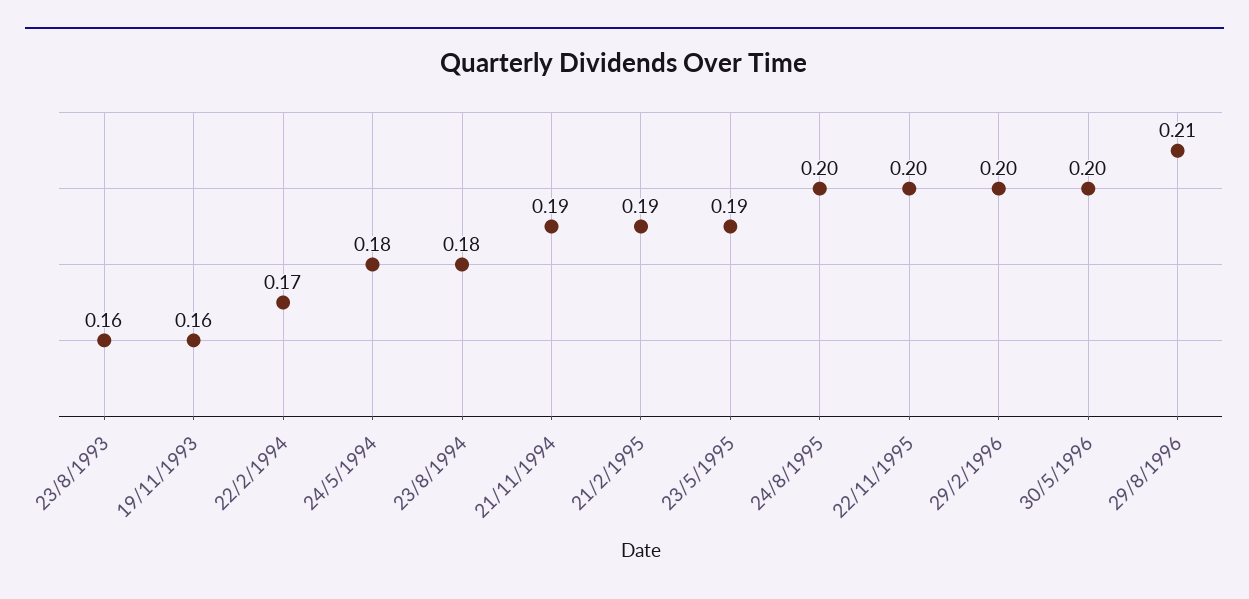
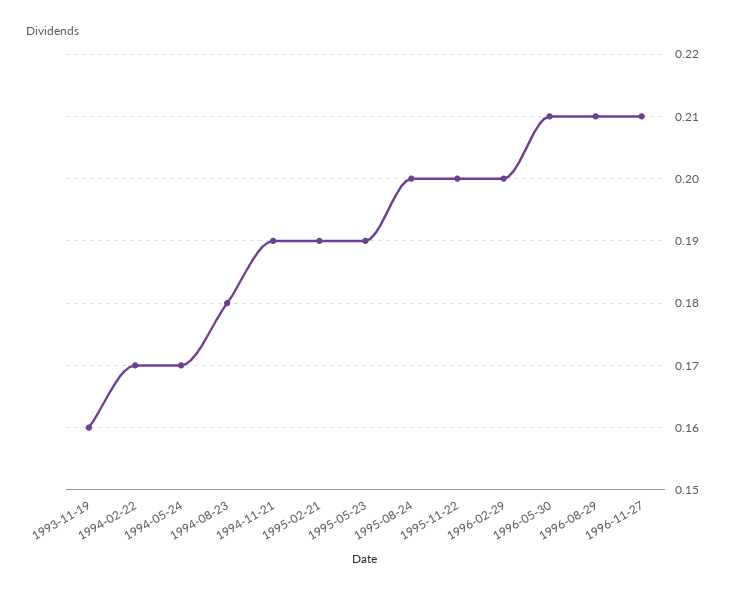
23/8/1993: 0.16 -> none
24/5/1994: 0.18 -> 0.17
30/5/1996: 0.2 -> 0.21
1996-11-27: none -> 0.21

